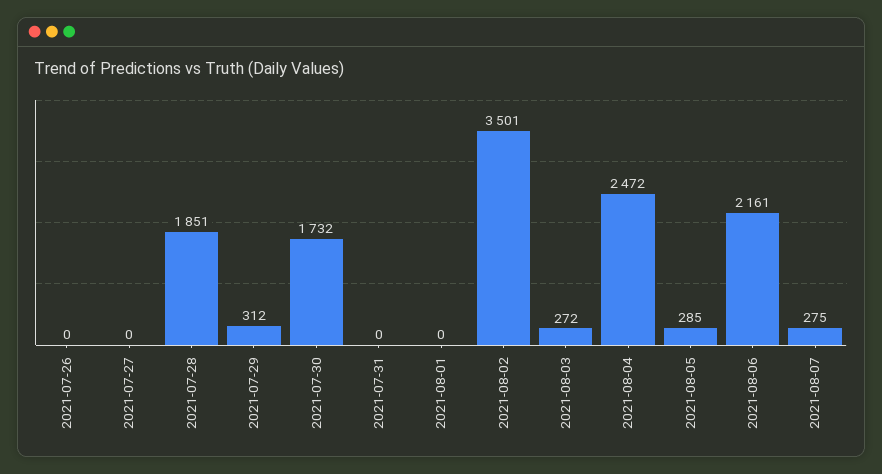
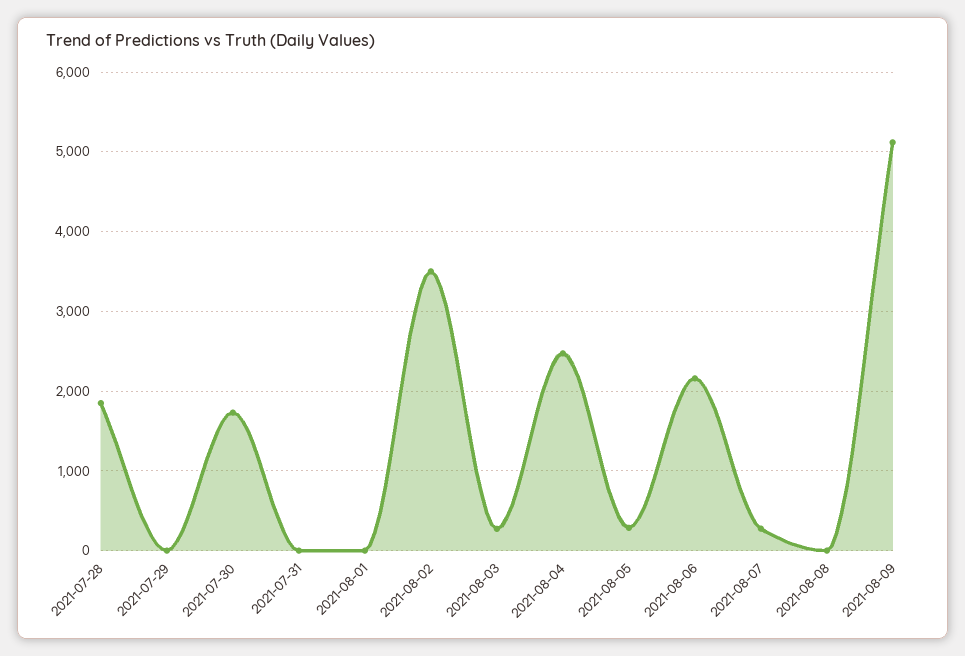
2021-07-26: 0 -> none
2021-07-27: 0 -> none
2021-07-29: 312 -> 0
2021-08-08: none -> 0
2021-08-09: none -> 5100

